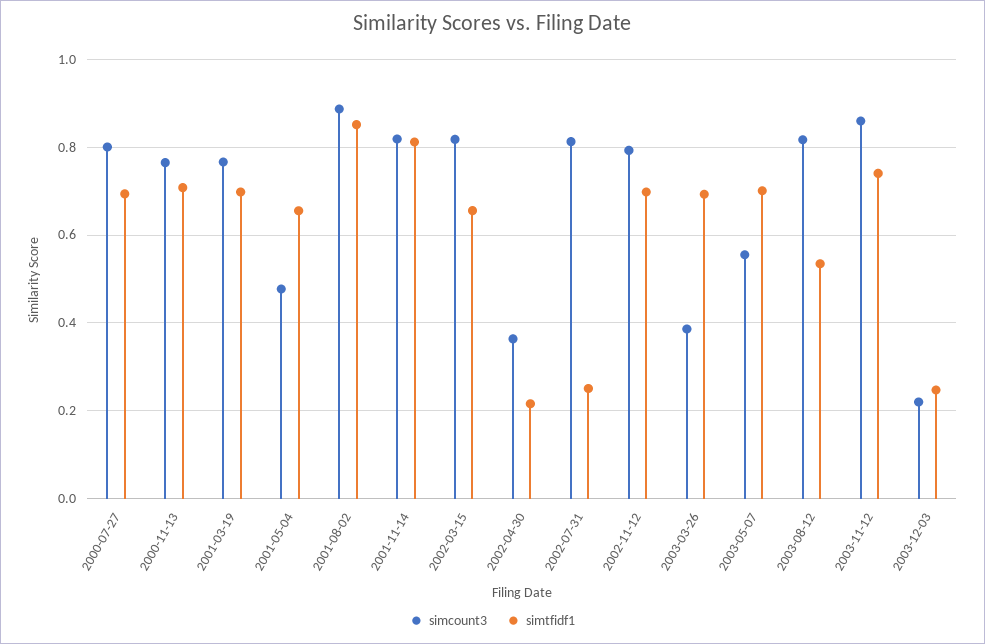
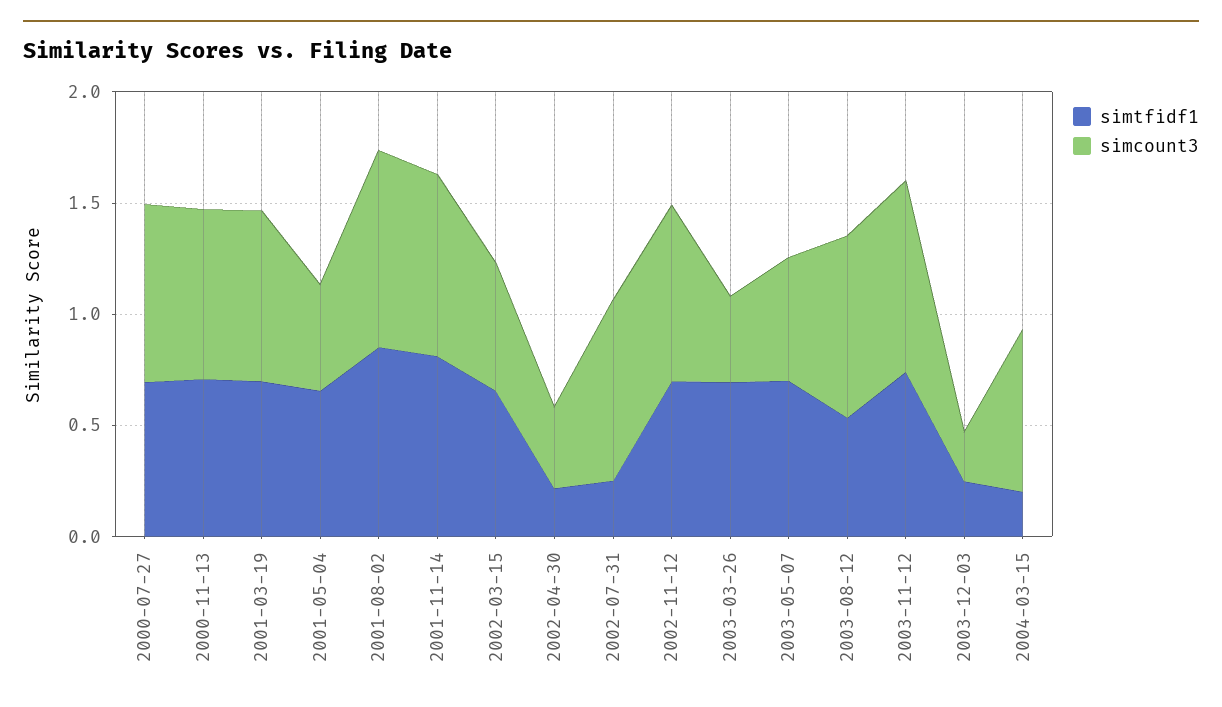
simcount3, 2002-03-15: 0.82 -> 0.6
simtfidf1, 2004-03-15: none -> 0.2
simcount3, 2004-03-15: none -> 0.7

